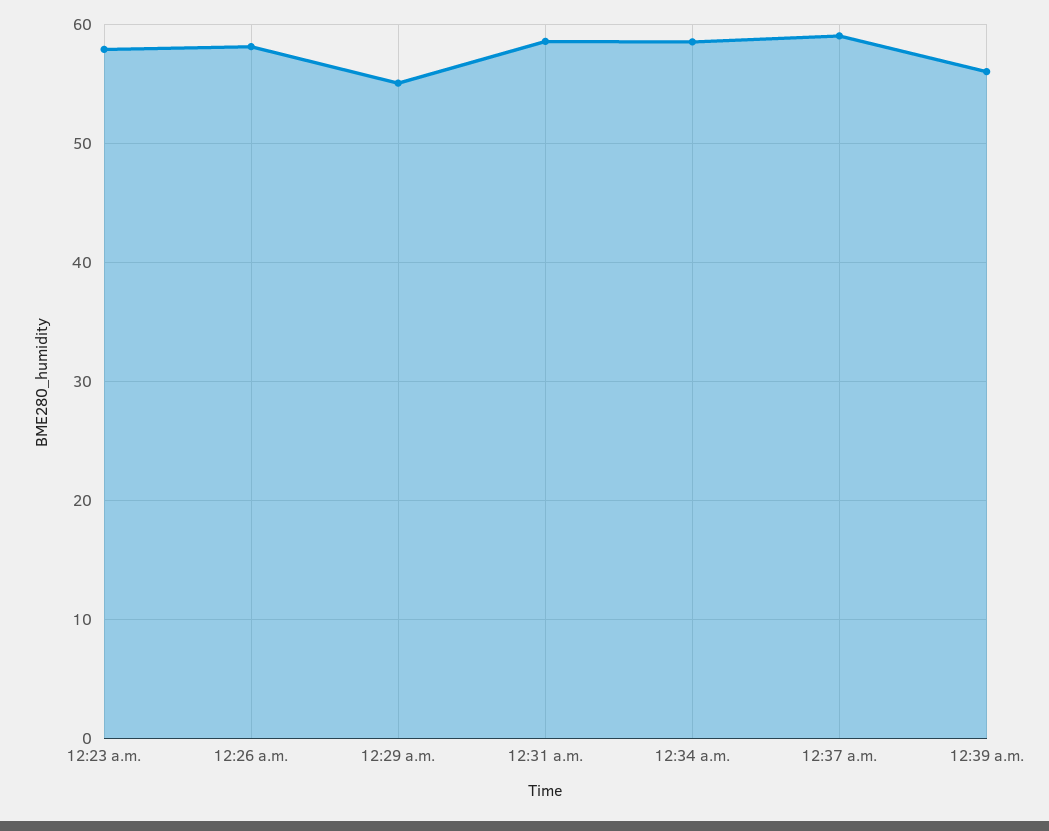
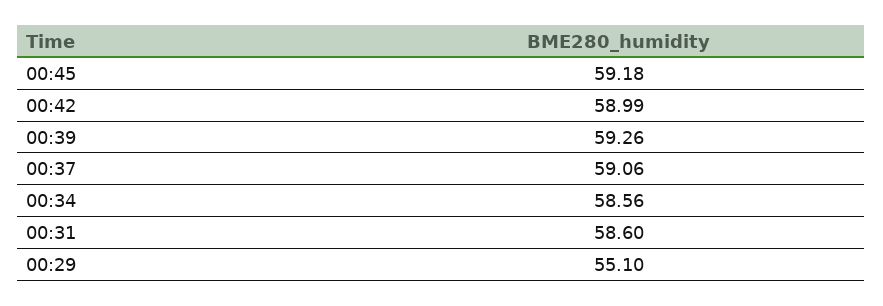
12:23 a.m.: 58 -> none
12:26 a.m.: 58 -> none
12:39 a.m.: 56 -> 59.26
00:45: none -> 59.18
00:42: none -> 58.99

